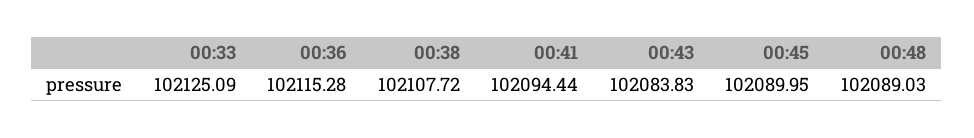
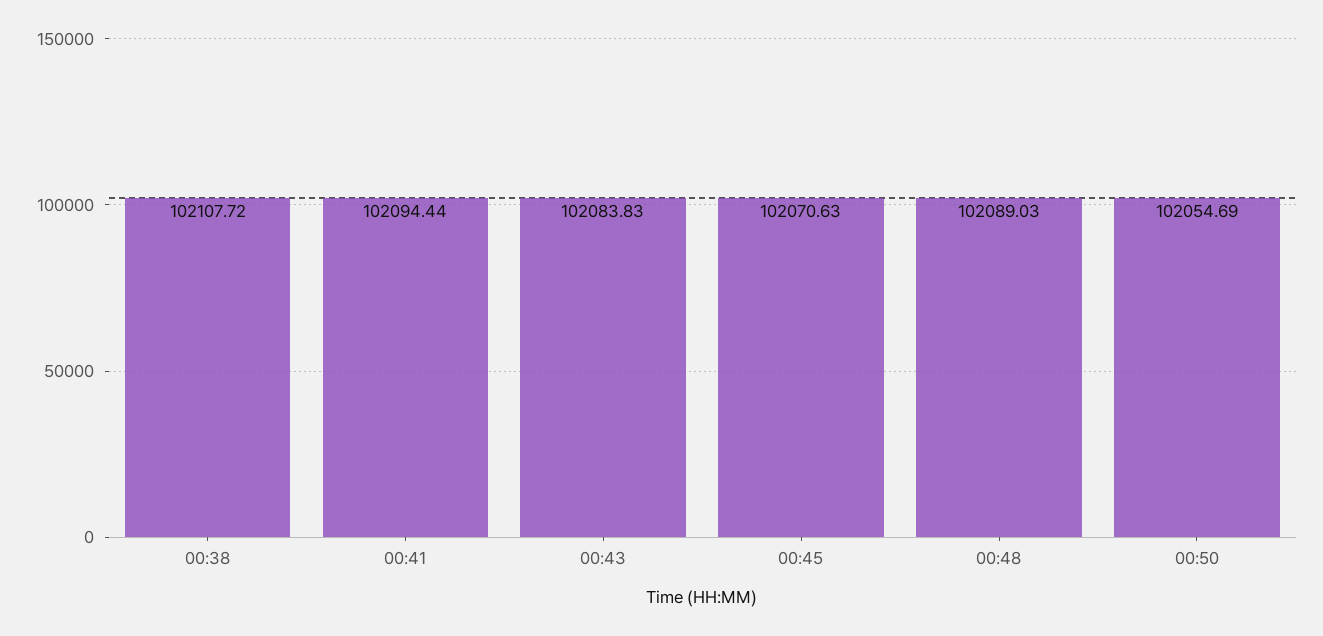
00:33: 102125.09 -> none
00:36: 102115.28 -> none
00:45: 102089.95 -> 102070.63
00:50: none -> 102054.69

